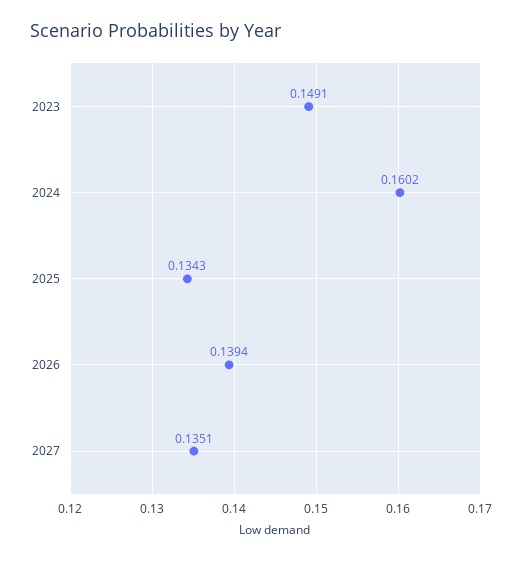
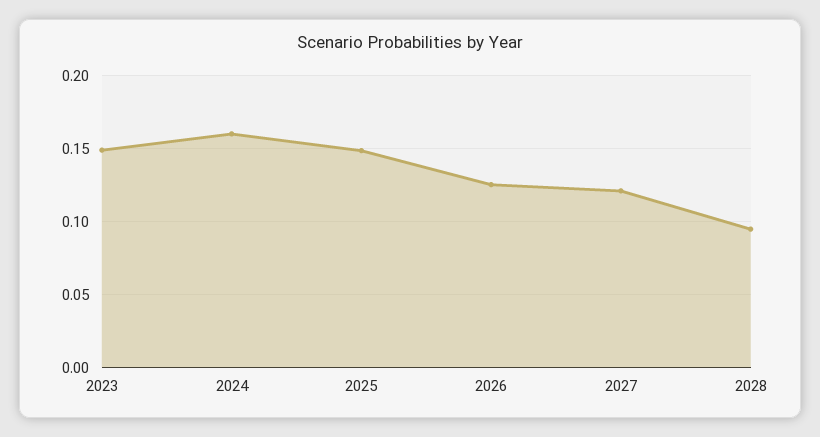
2025: 0.1343 -> 0.15
2026: 0.1394 -> 0.125
2027: 0.1351 -> 0.12
2028: none -> 0.095

